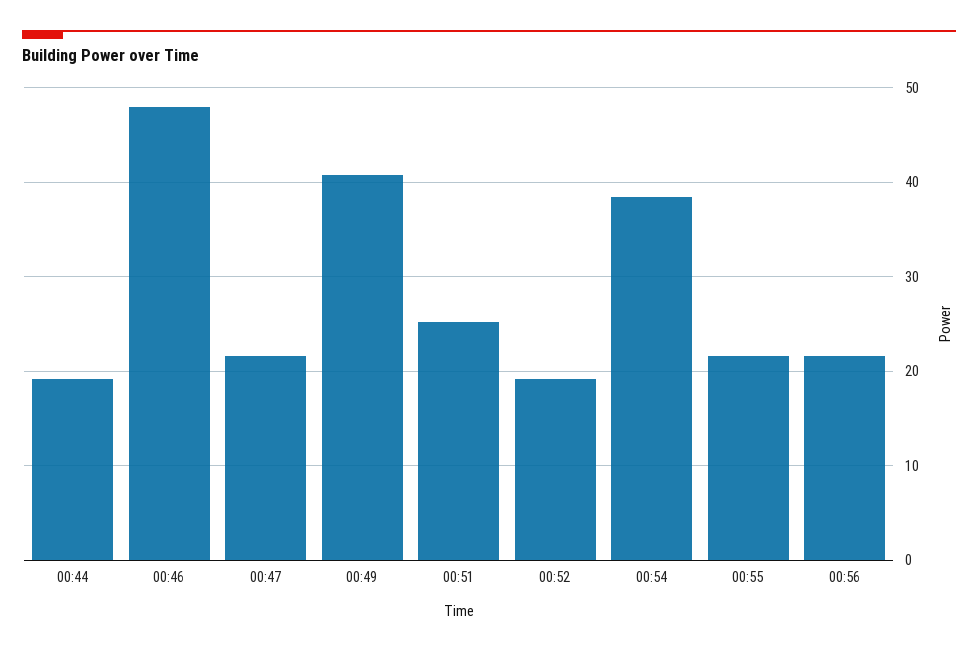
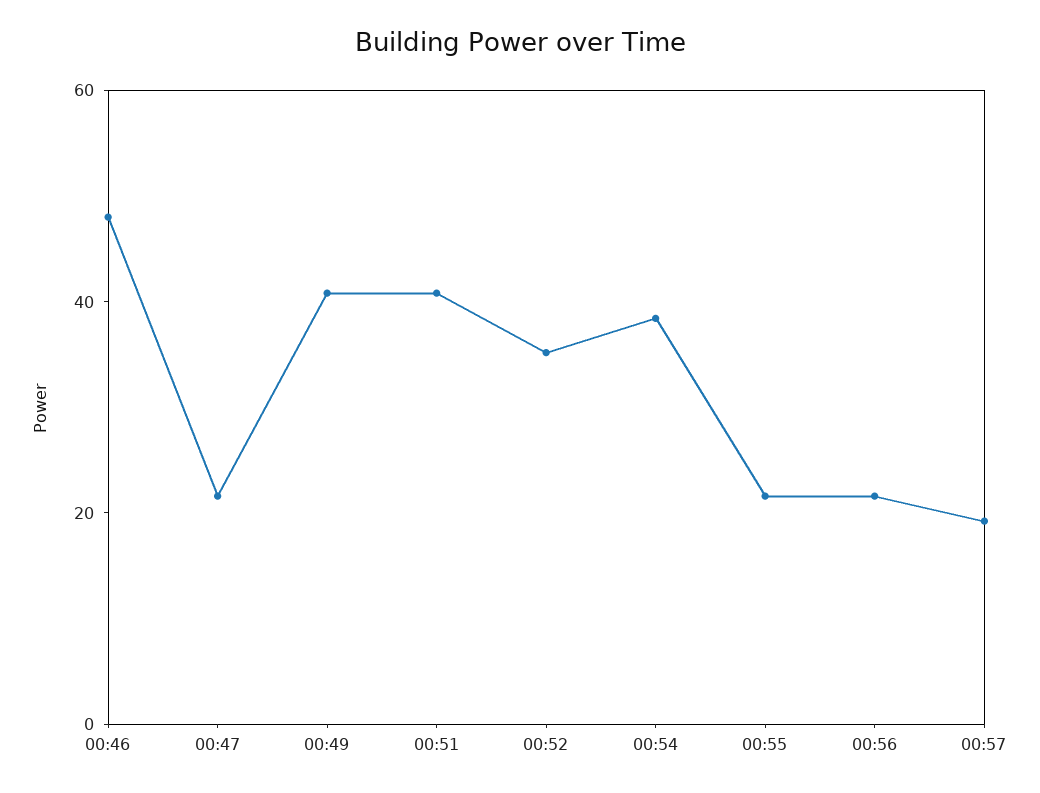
00:44: 19 -> none
00:51: 25 -> 40
00:52: 19 -> 35
00:57: none -> 20

